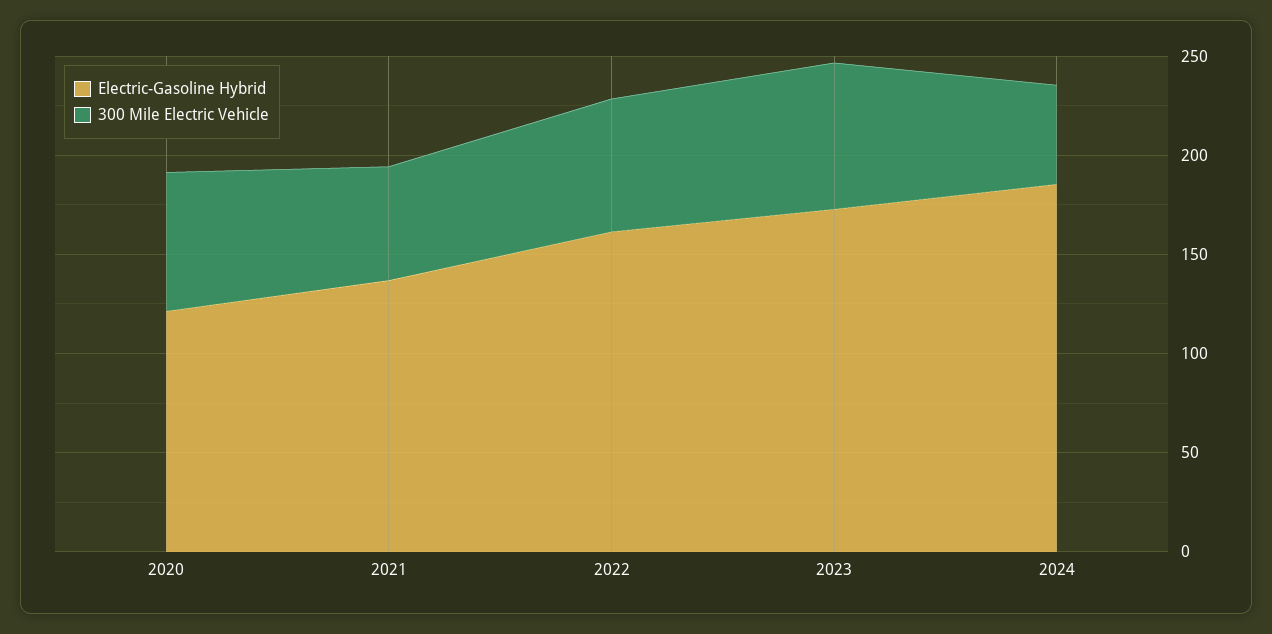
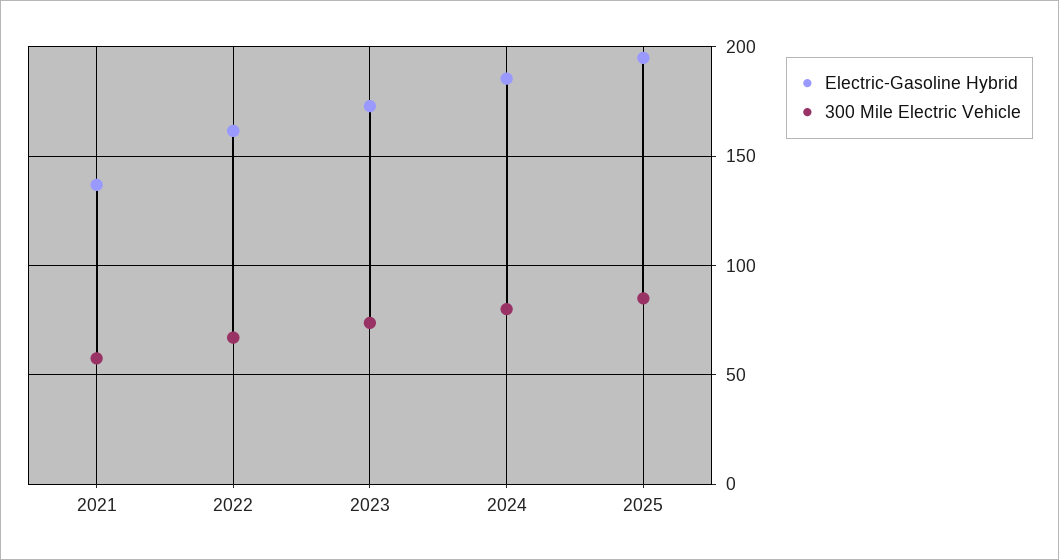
Electric-Gasoline Hybrid, 2020: 120 -> none
300 Mile Electric Vehicle, 2020: 70 -> none
300 Mile Electric Vehicle, 2024: 50 -> 80
Electric-Gasoline Hybrid, 2025: none -> 195
300 Mile Electric Vehicle, 2025: none -> 85

